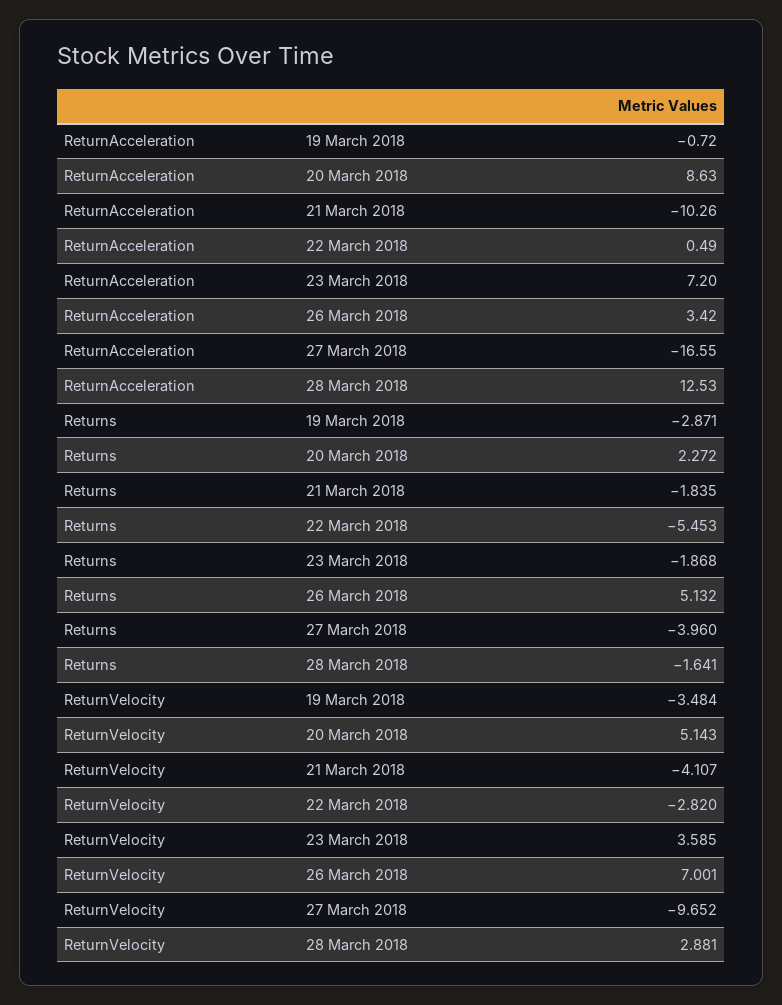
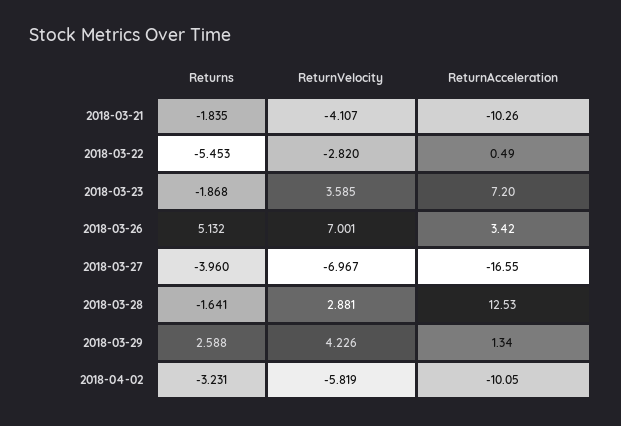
ReturnAcceleration, 19 March 2018: -0.72 -> none
ReturnAcceleration, 20 March 2018: 8.63 -> none
Returns, 19 March 2018: -2.871 -> none
Returns, 20 March 2018: 2.272 -> none
ReturnVelocity, 19 March 2018: -3.484 -> none
ReturnVelocity, 20 March 2018: 5.143 -> none
ReturnVelocity, 27 March 2018: -9.652 -> -6.967
Returns, 2018-03-29: none -> 2.588
ReturnVelocity, 2018-03-29: none -> 4.226
ReturnAcceleration, 2018-03-29: none -> 1.34
Returns, 2018-04-02: none -> -3.231
ReturnVelocity, 2018-04-02: none -> -5.819
ReturnAcceleration, 2018-04-02: none -> -10.05

